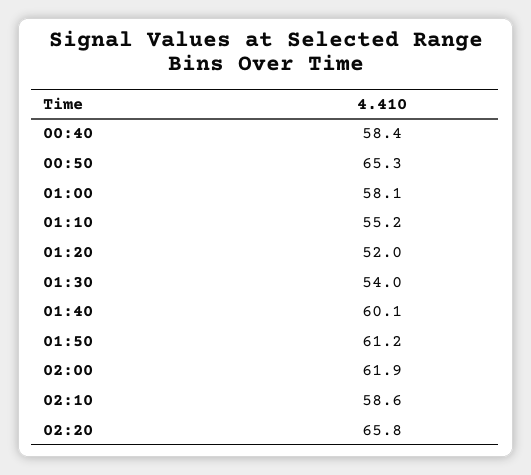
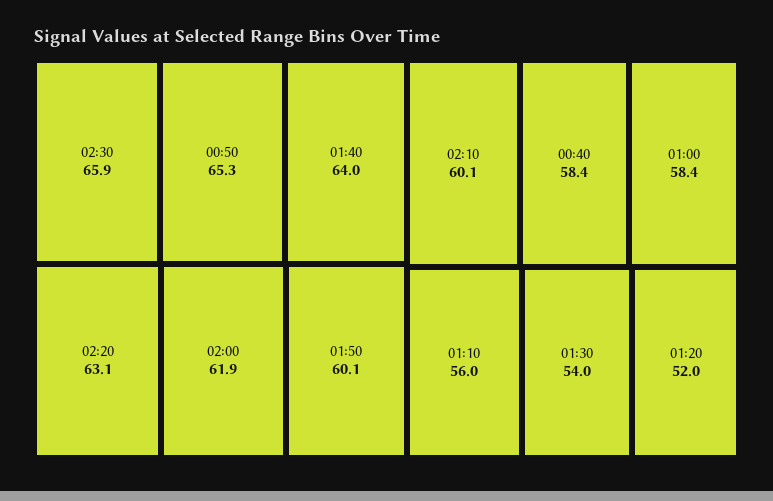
01:00: 58.1 -> 58.4
01:10: 55.2 -> 56
01:40: 60.1 -> 64
01:50: 61.2 -> 60.1
02:10: 58.6 -> 60.1
02:20: 65.8 -> 63.1
02:30: none -> 65.9

